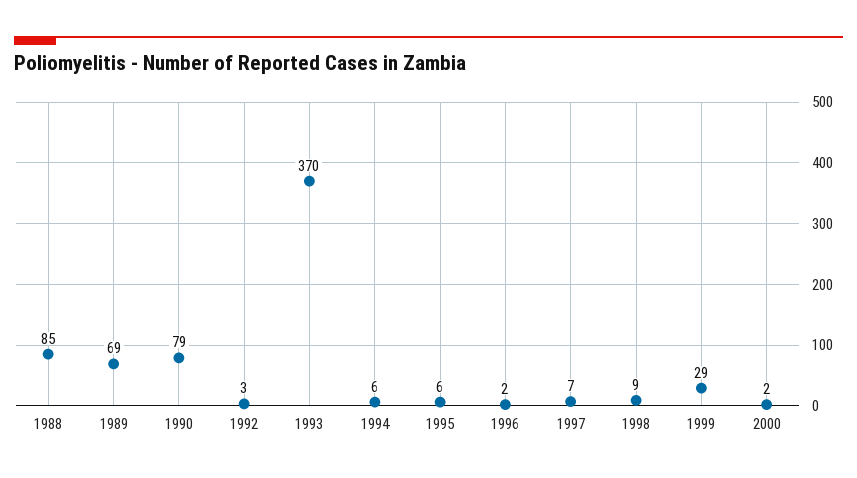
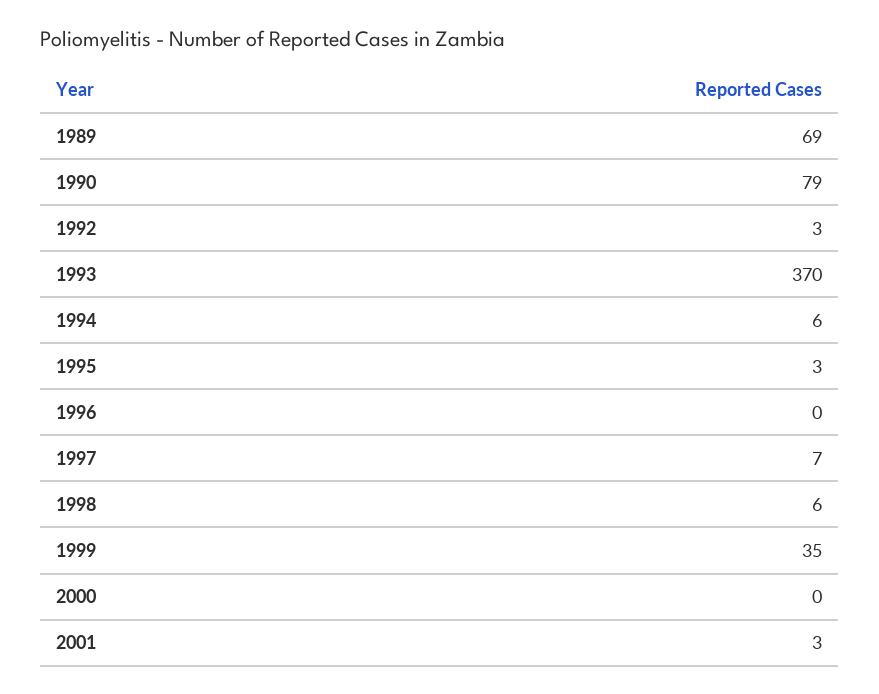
1988: 85 -> none
1995: 6 -> 3
1996: 2 -> 0
1998: 9 -> 6
1999: 29 -> 35
2000: 2 -> 0
2001: none -> 3

